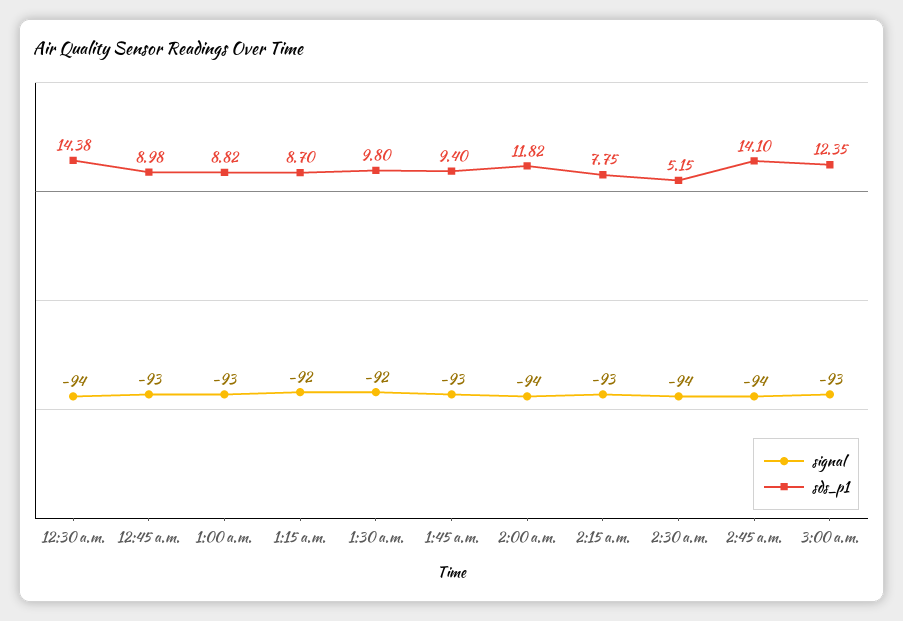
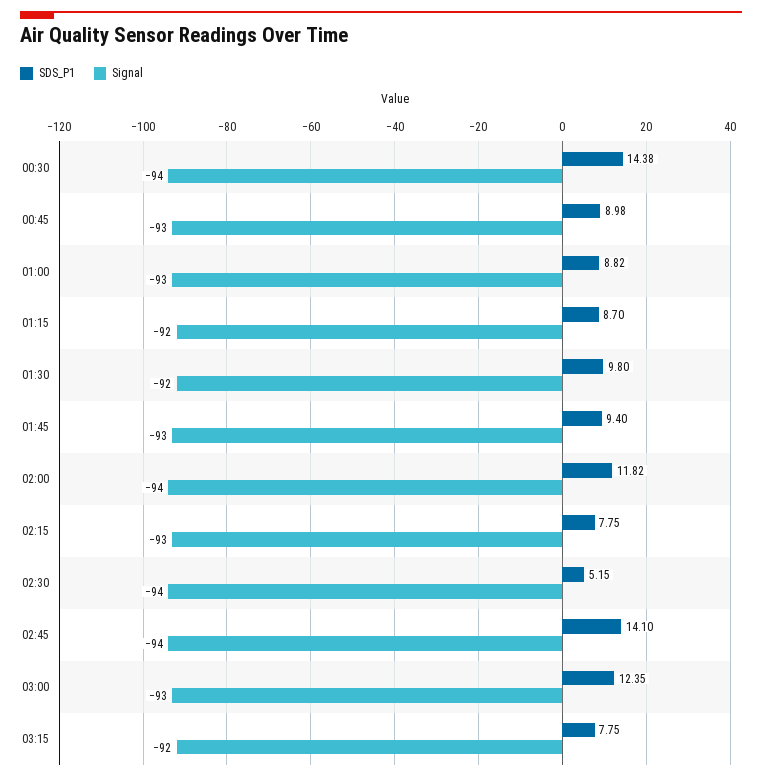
sds_p1, 03:15: none -> 7.75
signal, 03:15: none -> -92

